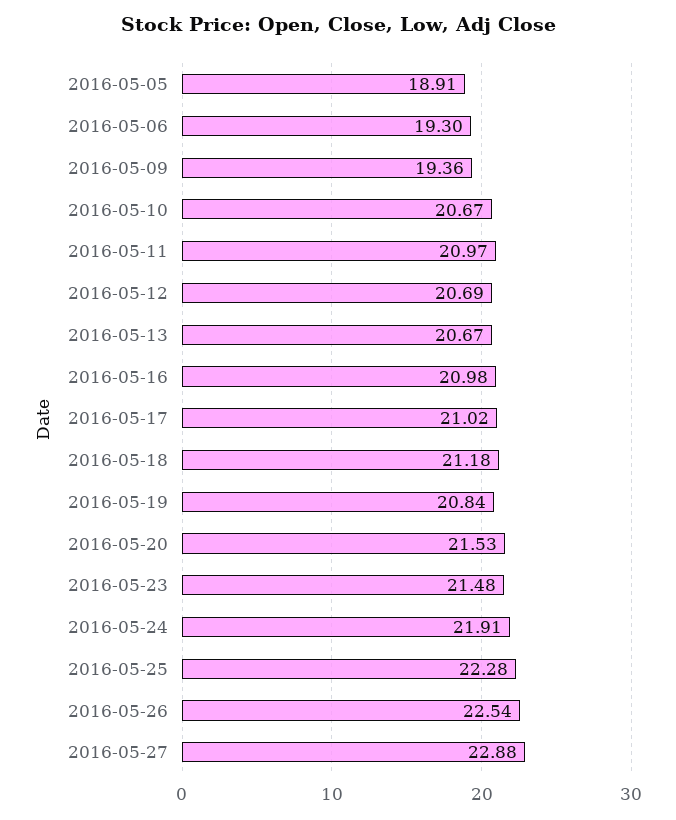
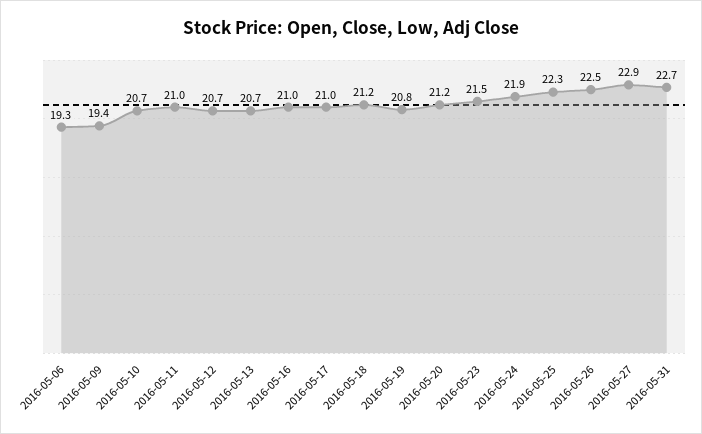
2016-05-05: 18.91 -> none
2016-05-20: 21.53 -> 21.2
2016-05-31: none -> 22.7

